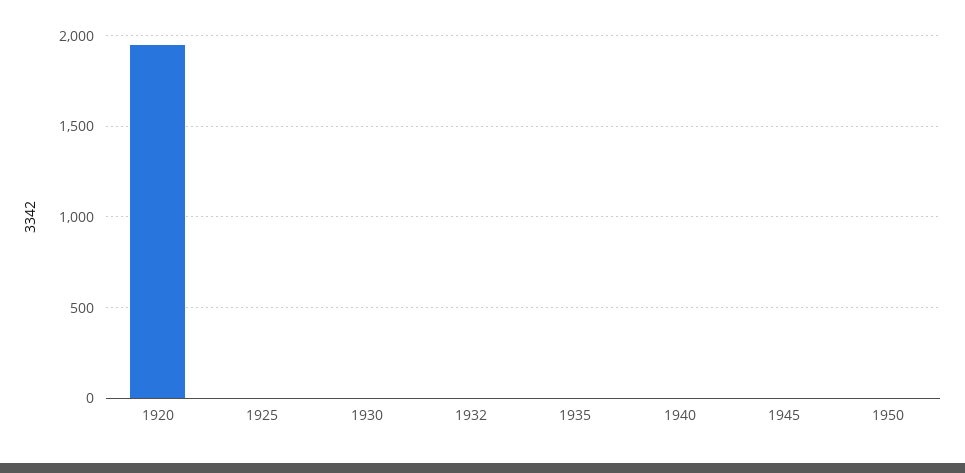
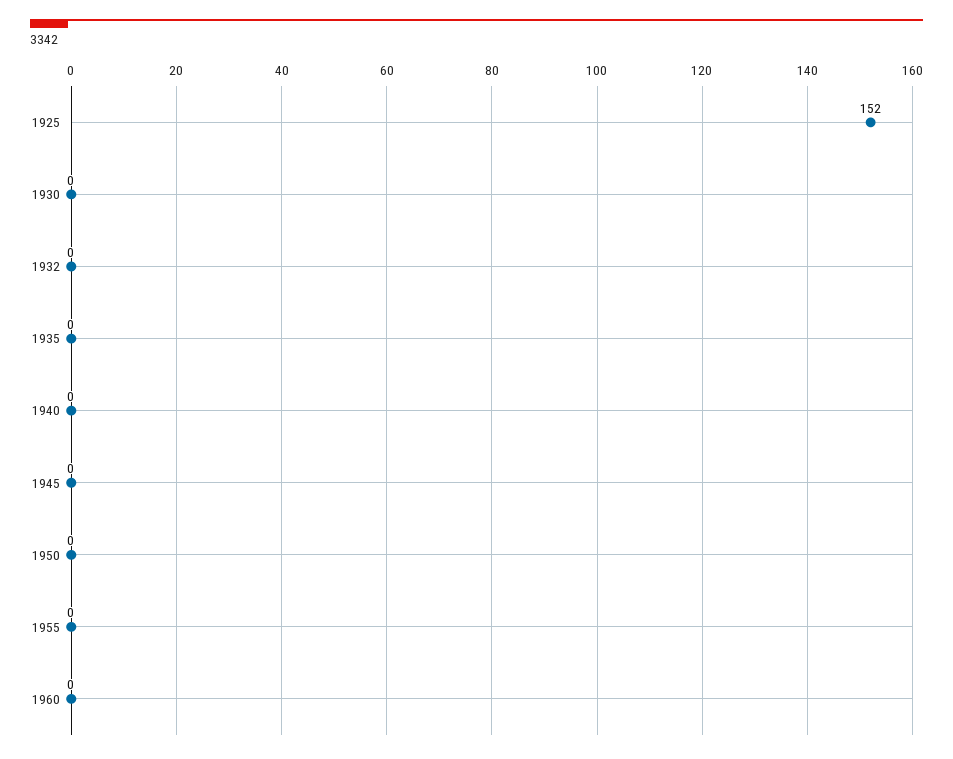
1920: 1950 -> none
1925: 0 -> 152
1955: none -> 0
1960: none -> 0

